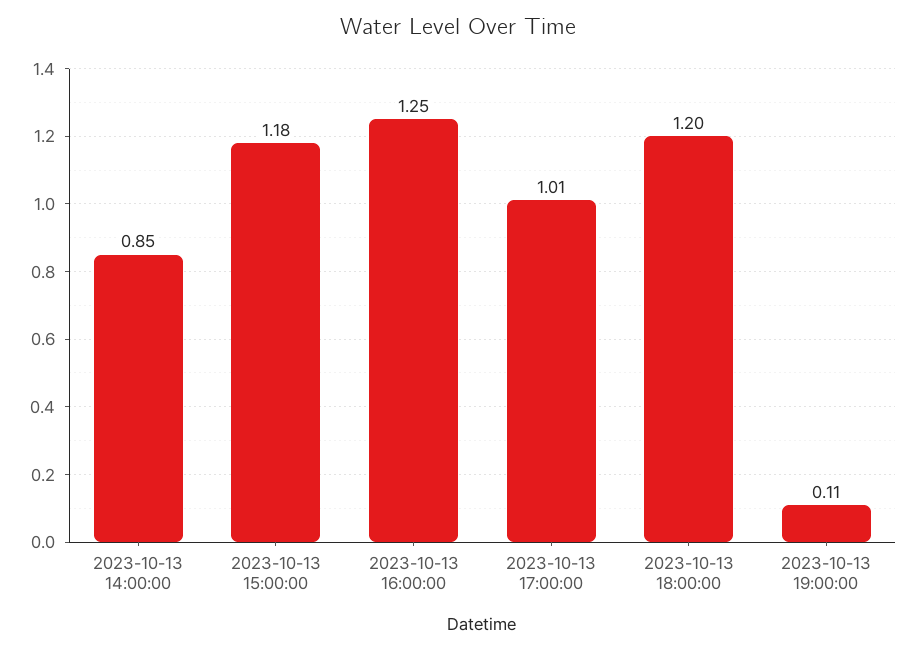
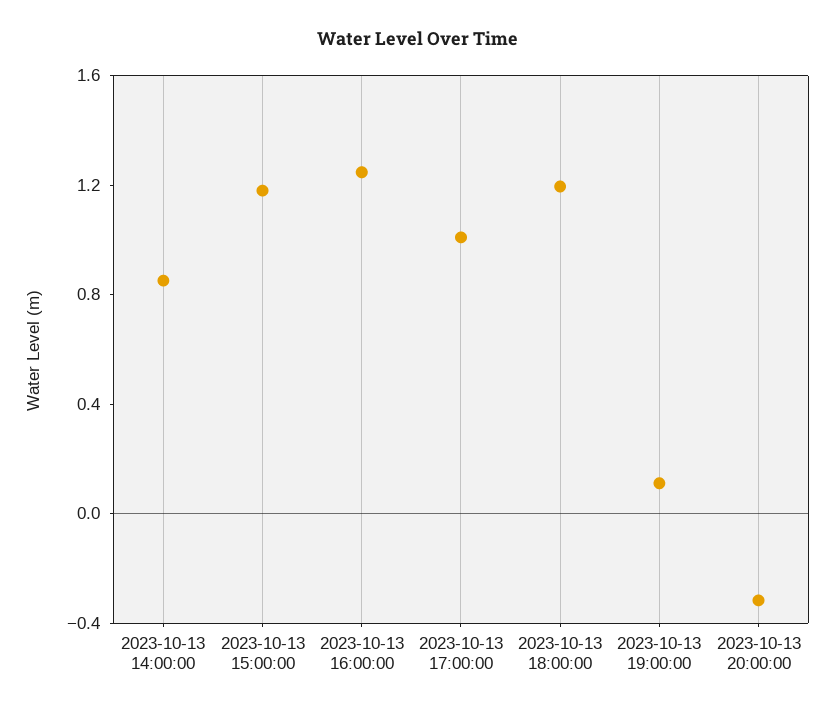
2023-10-13 20:00:00: none -> -0.3

